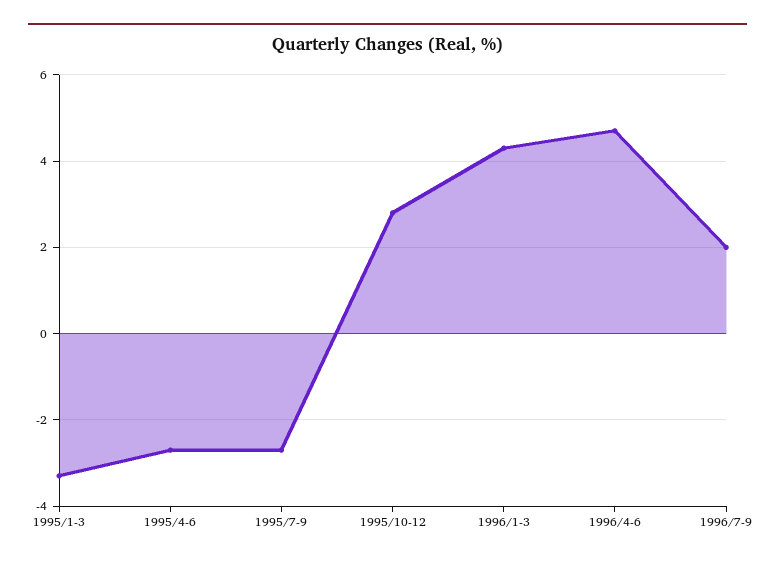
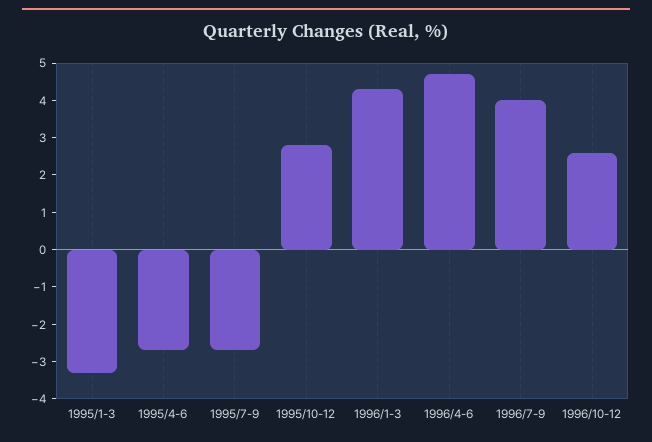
1996/7-9: 2 -> 4
1996/10-12: none -> 2.5

